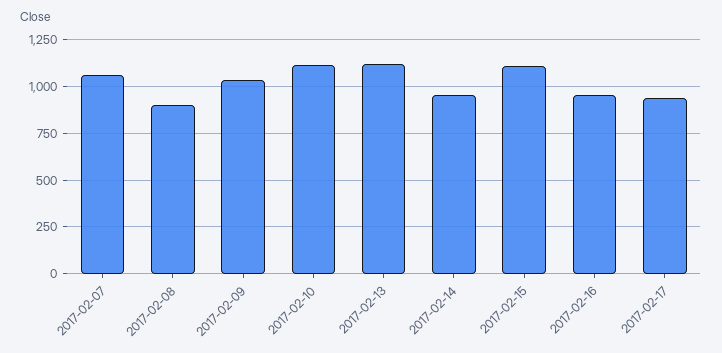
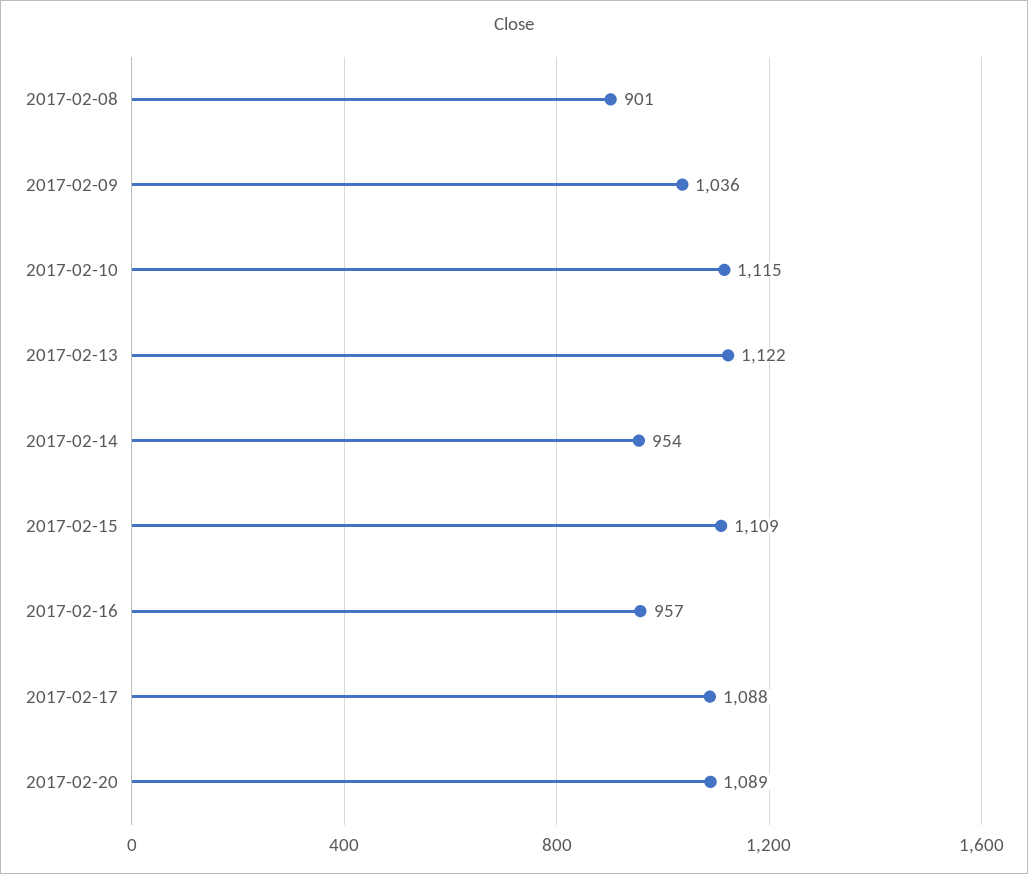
2017-02-07: 1050 -> none
2017-02-17: 950 -> 1088
2017-02-20: none -> 1089

